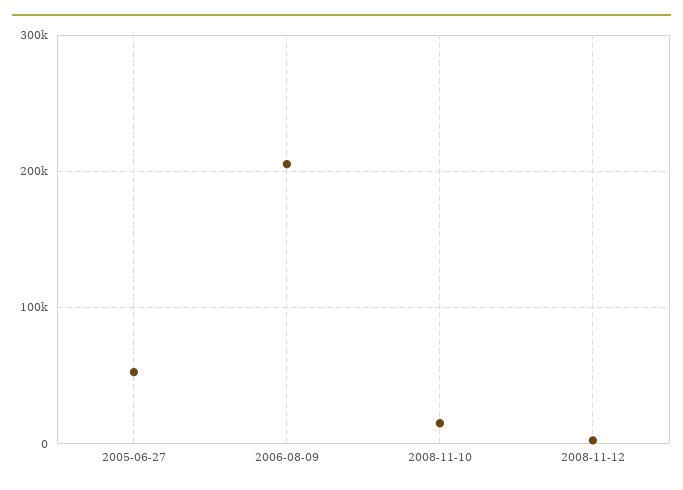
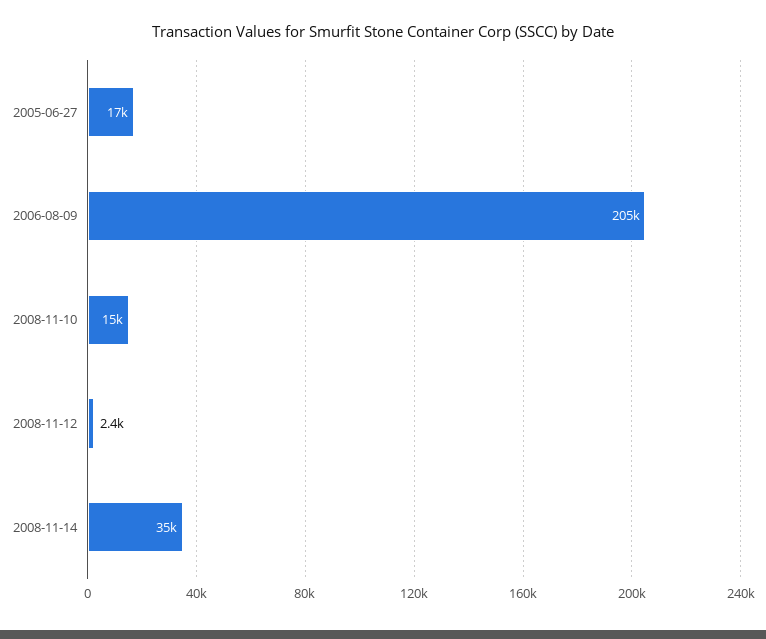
2005-06-27: 50000 -> 17000
2008-11-14: none -> 35000

